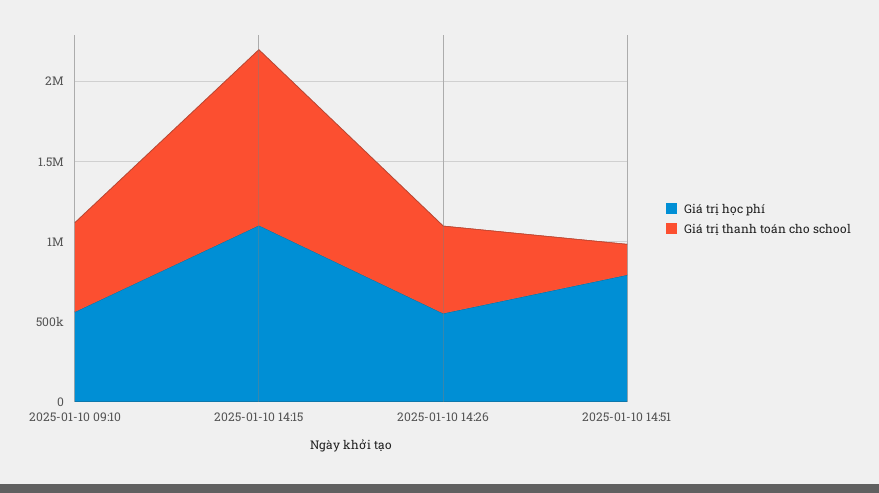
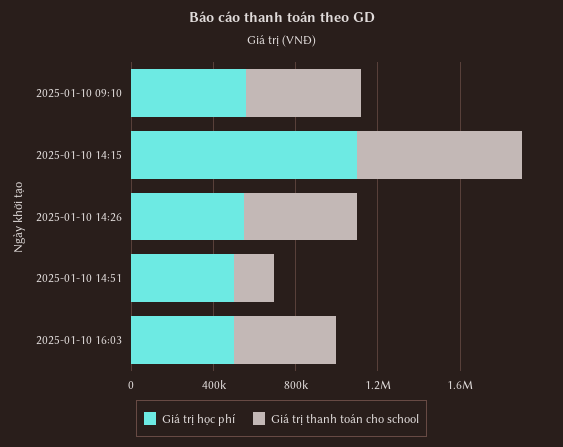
Giá trị thanh toán cho school, 2025-01-10 14:15: 1100000 -> 800000
Giá trị học phí, 2025-01-10 14:51: 800000 -> 500000
Giá trị học phí, 2025-01-10 16:03: none -> 500000
Giá trị thanh toán cho school, 2025-01-10 16:03: none -> 500000

